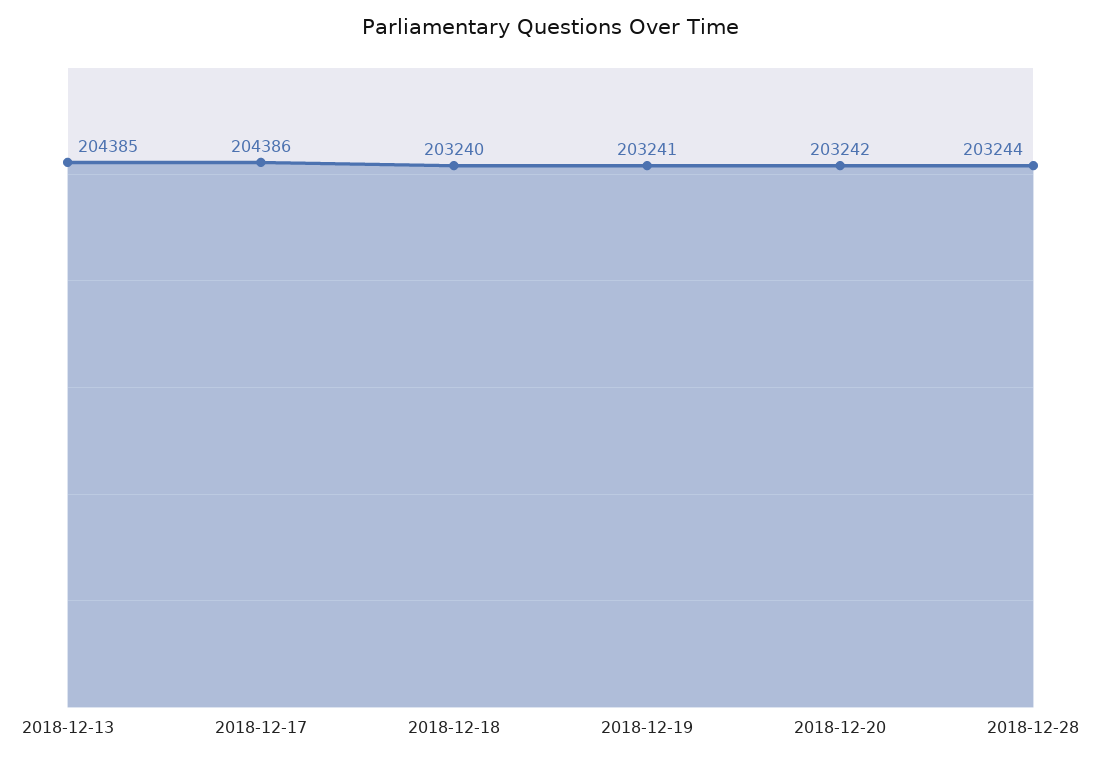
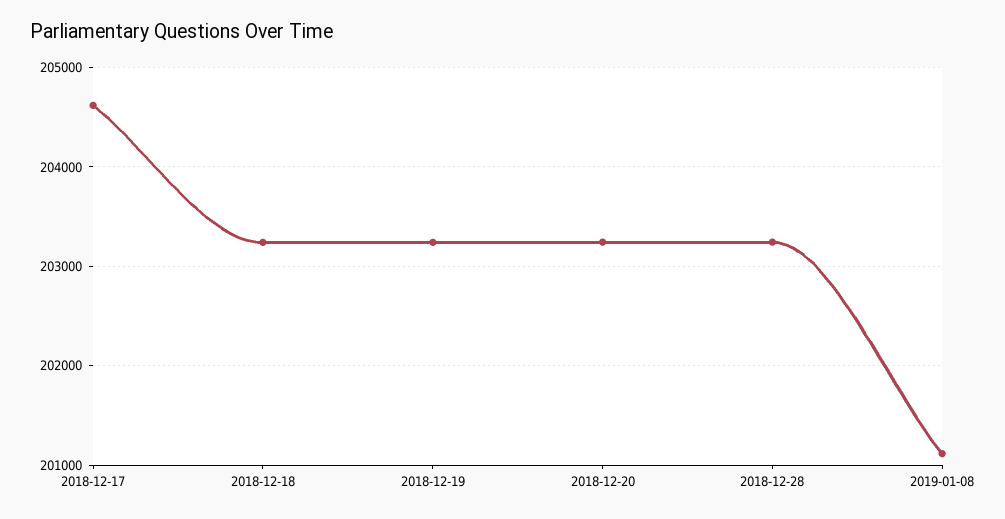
2018-12-13: 204385 -> none
2018-12-17: 204386 -> 204600
2019-01-08: none -> 201100

